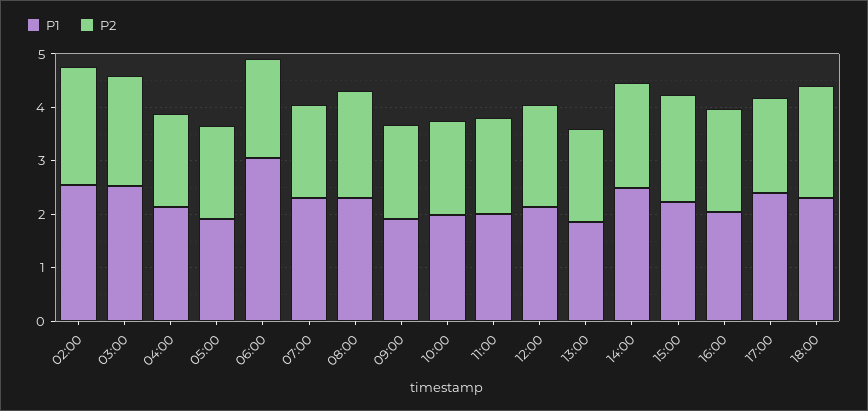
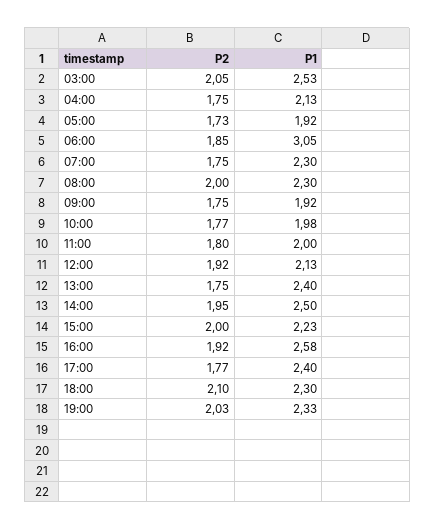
P1, 02:00: 2.6 -> none
P2, 02:00: 2.2 -> none
P1, 13:00: 1.8 -> 2.4
P1, 16:00: 2 -> 2.58
P2, 19:00: none -> 2.03
P1, 19:00: none -> 2.33

